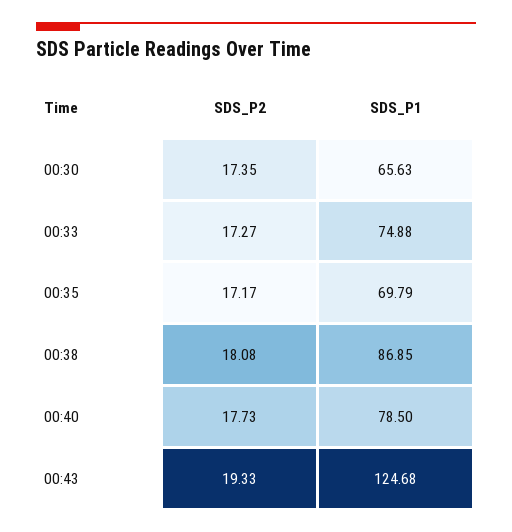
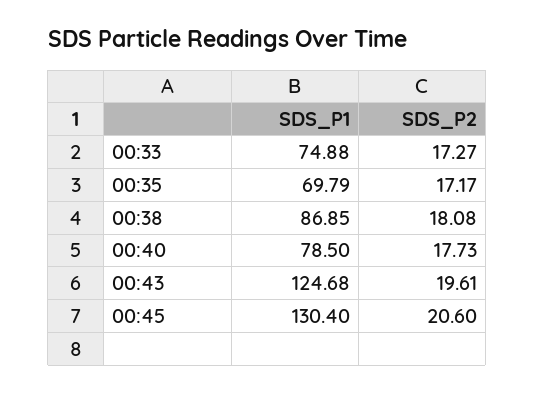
SDS_P2, 00:30: 17.35 -> none
SDS_P1, 00:30: 65.63 -> none
SDS_P2, 00:43: 19.33 -> 19.61
SDS_P1, 00:45: none -> 130.4
SDS_P2, 00:45: none -> 20.6

